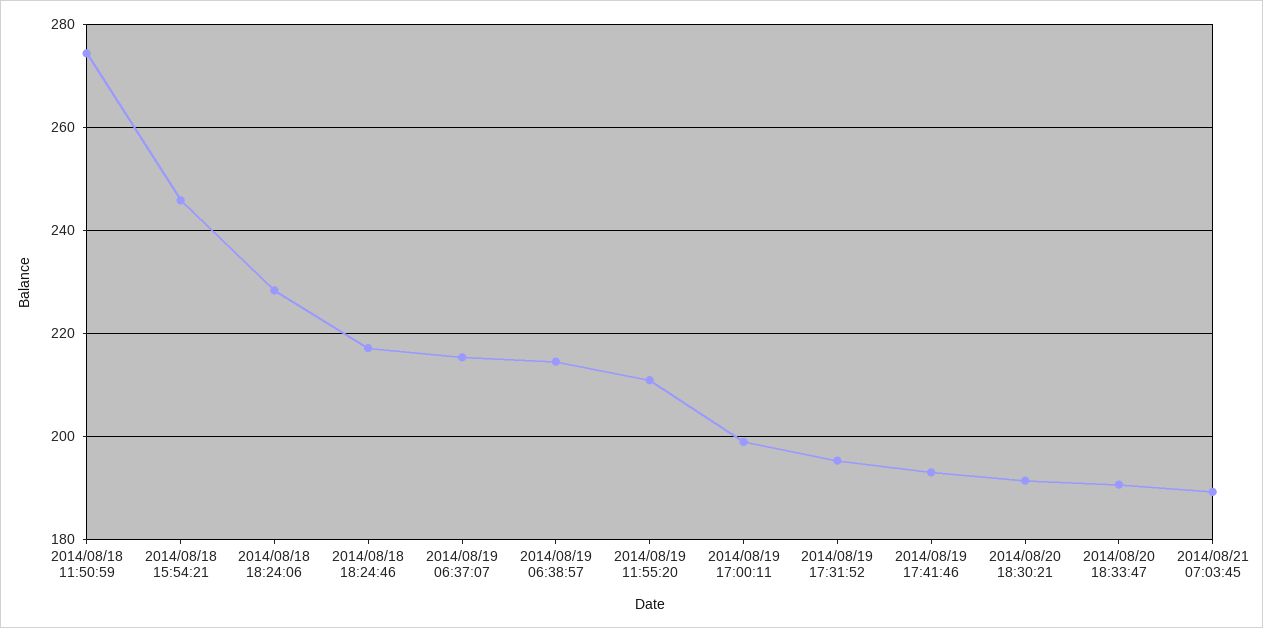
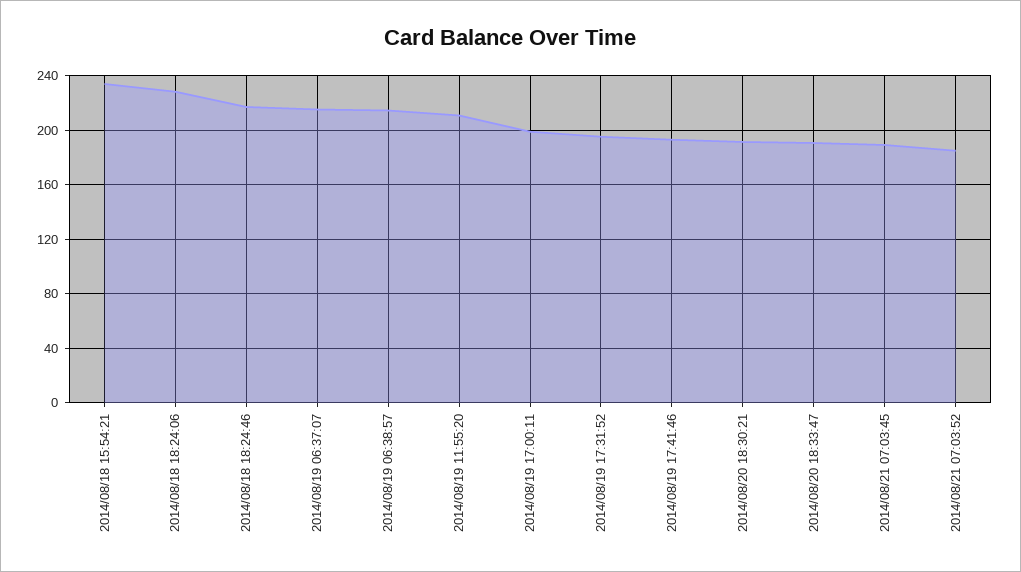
2014/08/18 11:50:59: 274 -> none
2014/08/18 15:54:21: 246 -> 235
2014/08/21 07:03:52: none -> 185

